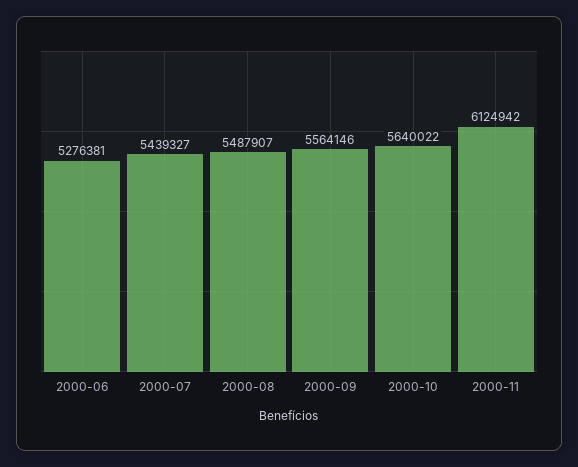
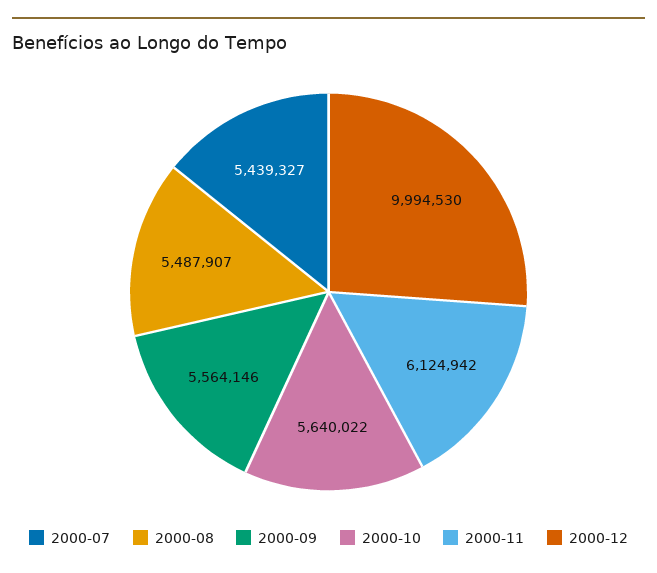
2000-06: 5276381 -> none
2000-12: none -> 9994530

